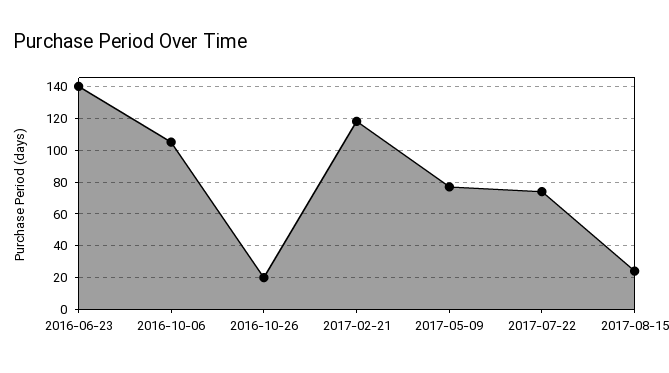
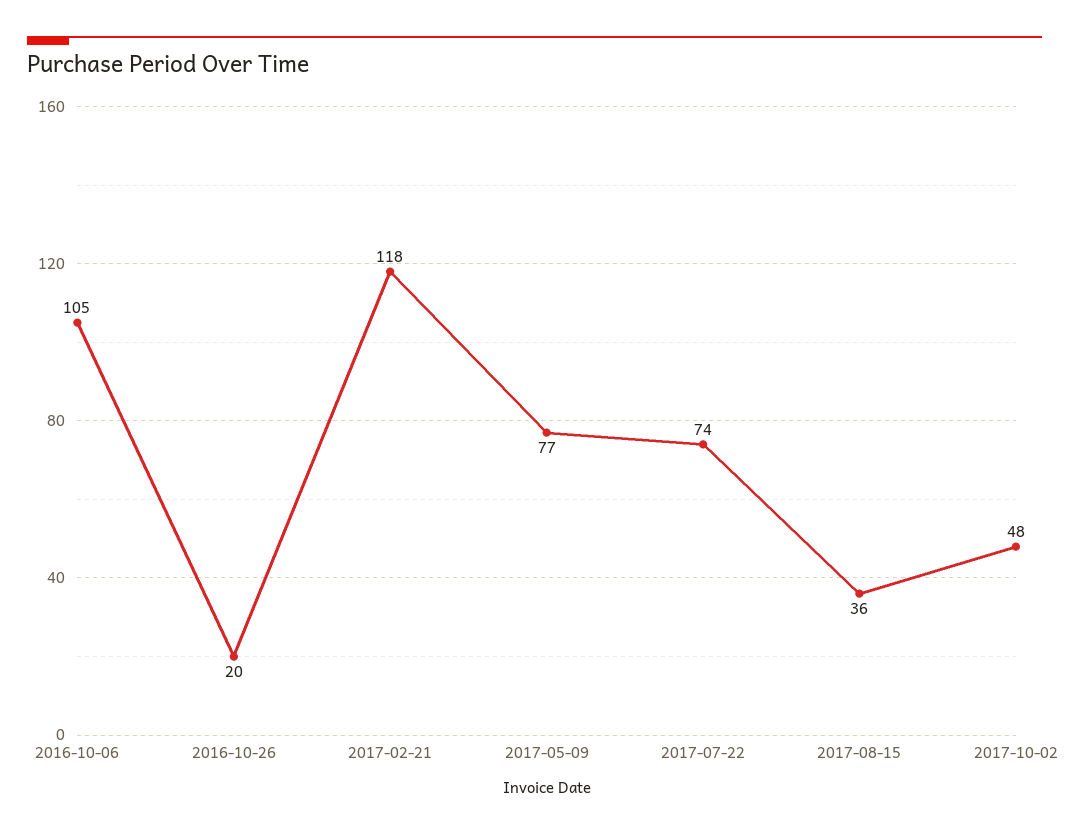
2016-06-23: 140 -> none
2017-08-15: 25 -> 36
2017-10-02: none -> 48

